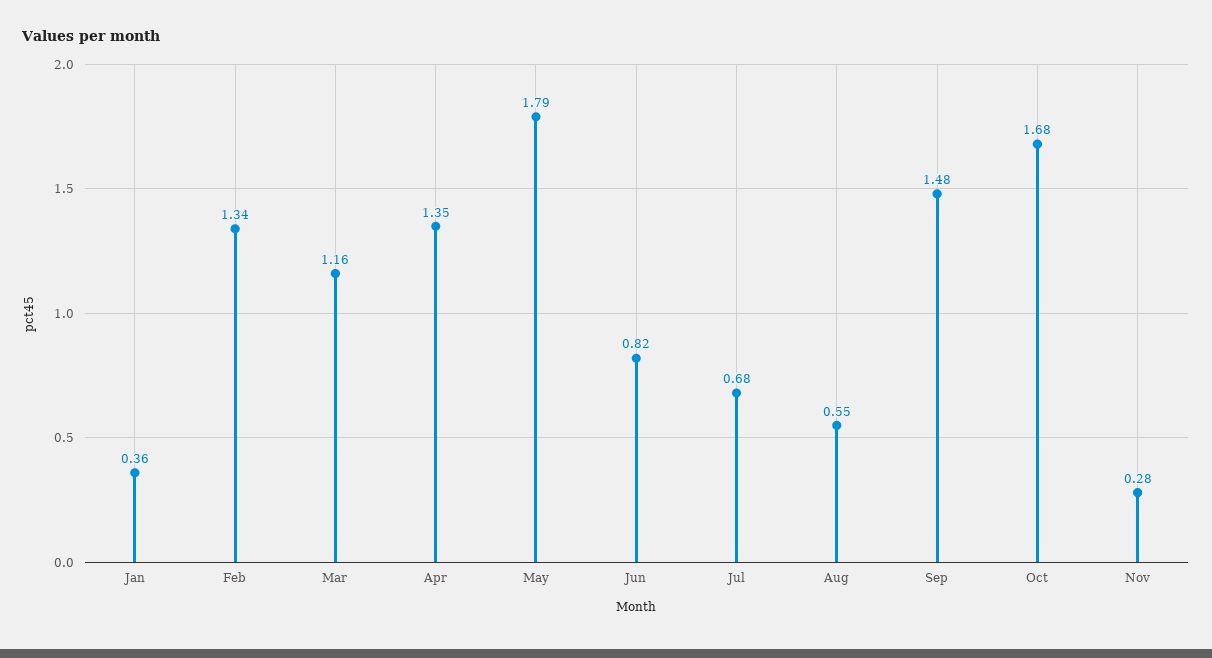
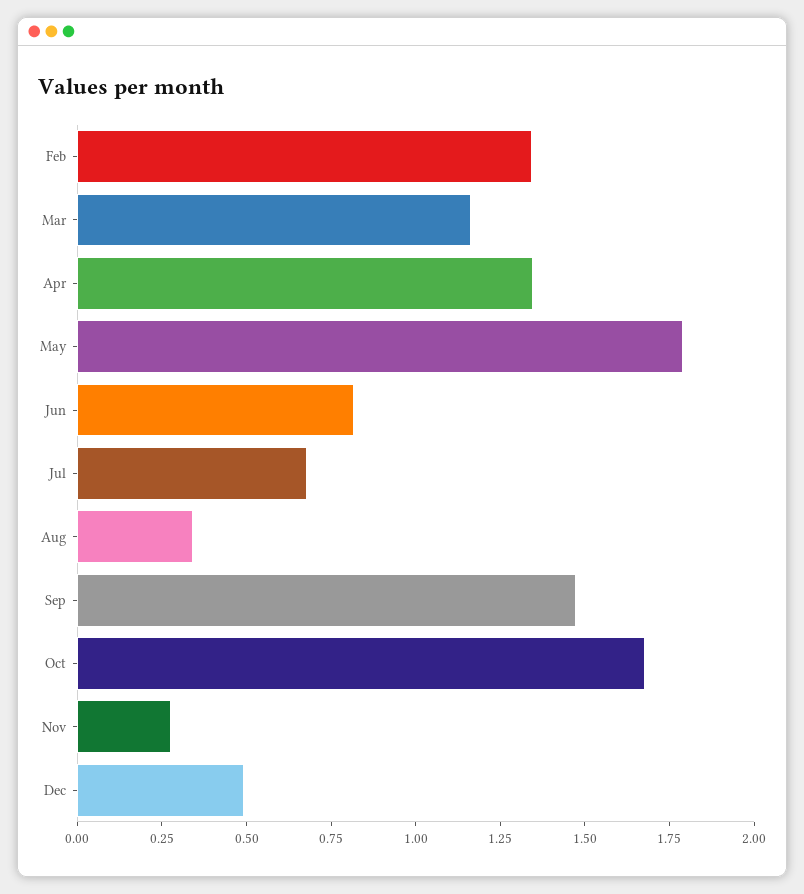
Jan: 0.36 -> none
Aug: 0.55 -> 0.35
Dec: none -> 0.5

